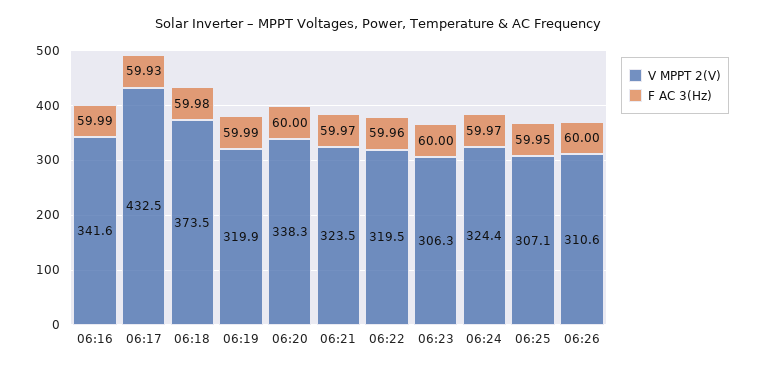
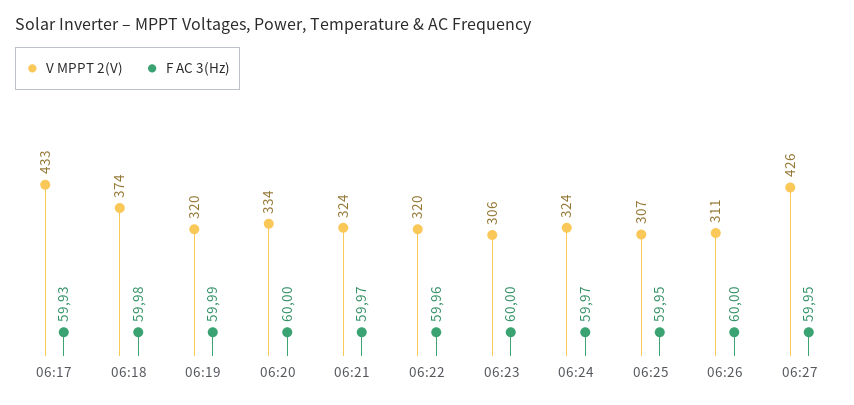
V MPPT 2(V), 06:16: 341.6 -> none
F AC 3(Hz), 06:16: 59.99 -> none
V MPPT 2(V), 06:20: 338.3 -> 334
V MPPT 2(V), 06:27: none -> 426
F AC 3(Hz), 06:27: none -> 59.95

